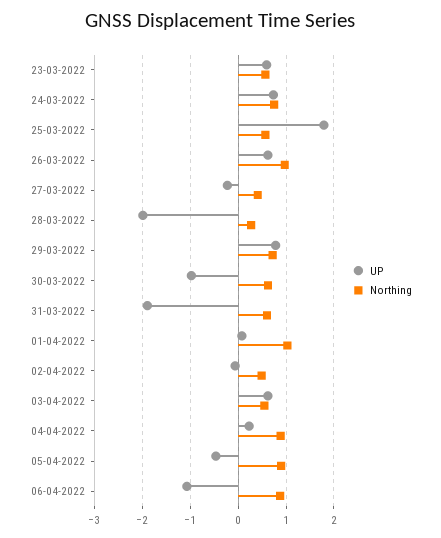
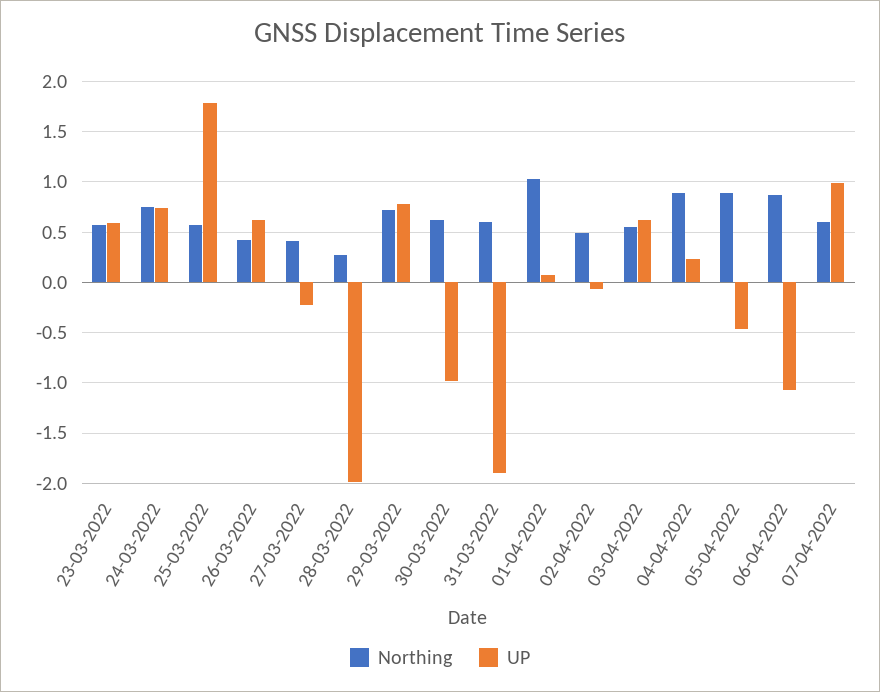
Northing, 26-03-2022: 1 -> 0.4
Northing, 07-04-2022: none -> 0.6
UP, 07-04-2022: none -> 1

